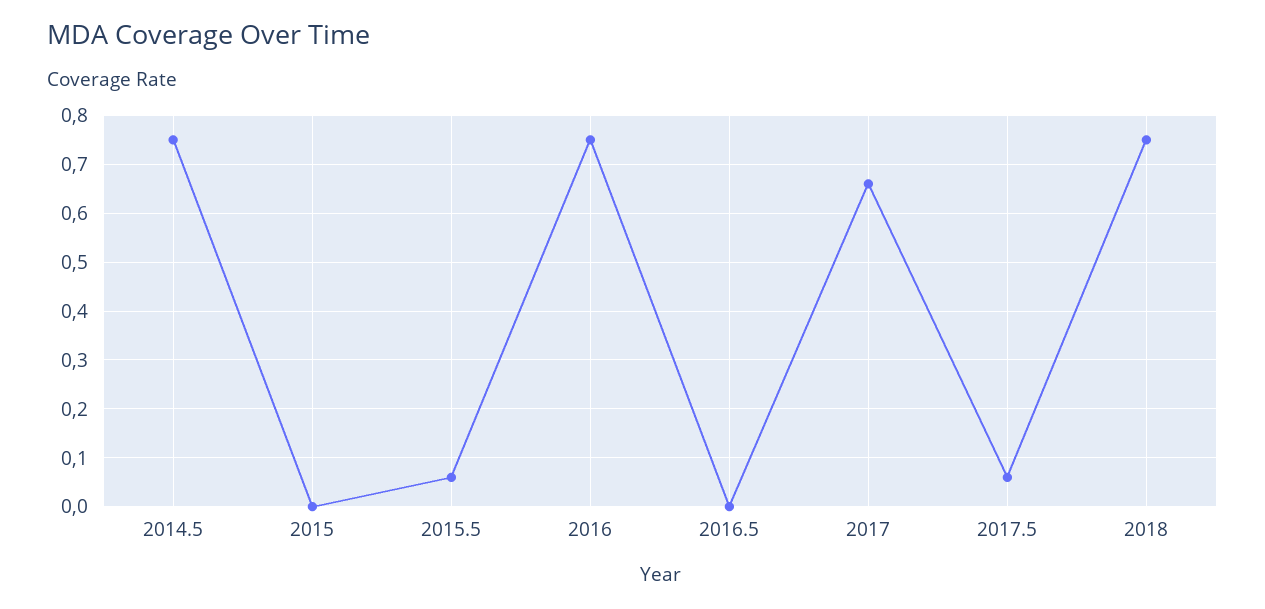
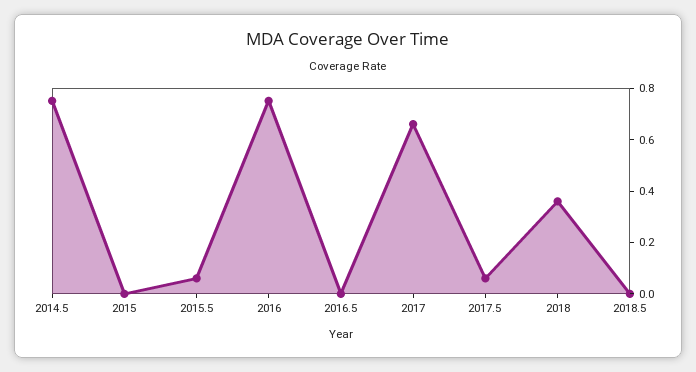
2018: 0.75 -> 0.35
2018.5: none -> 0

